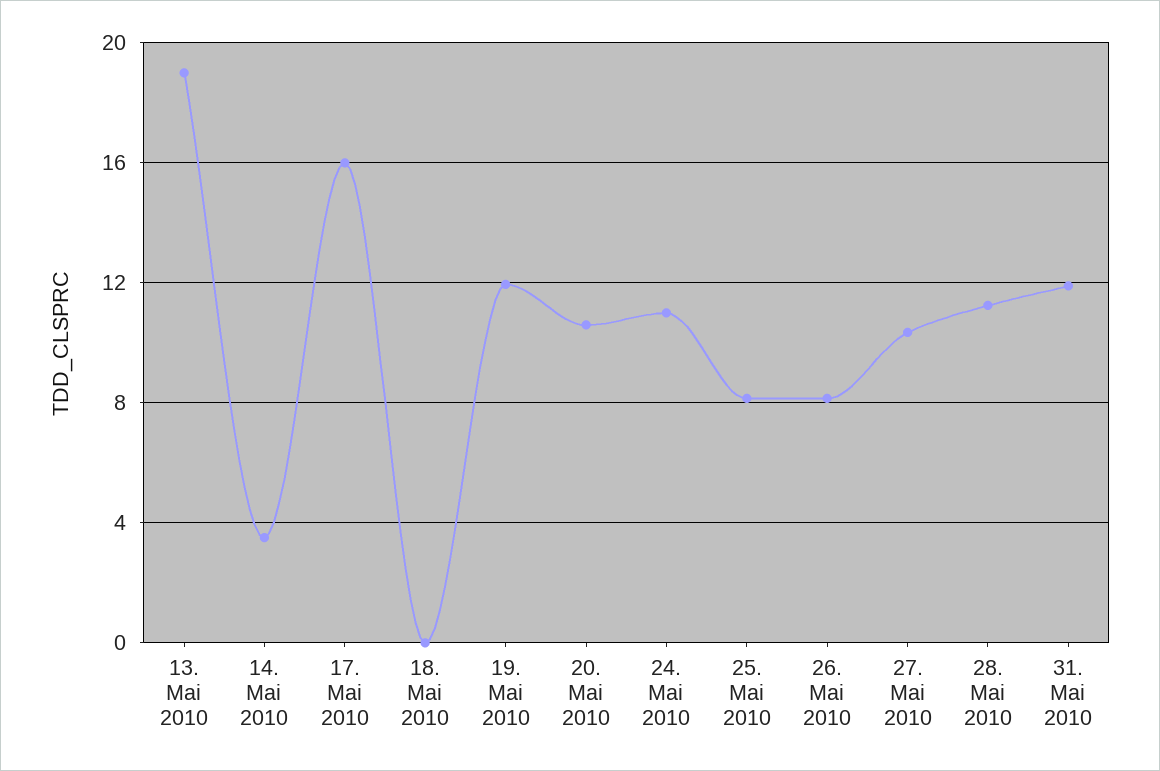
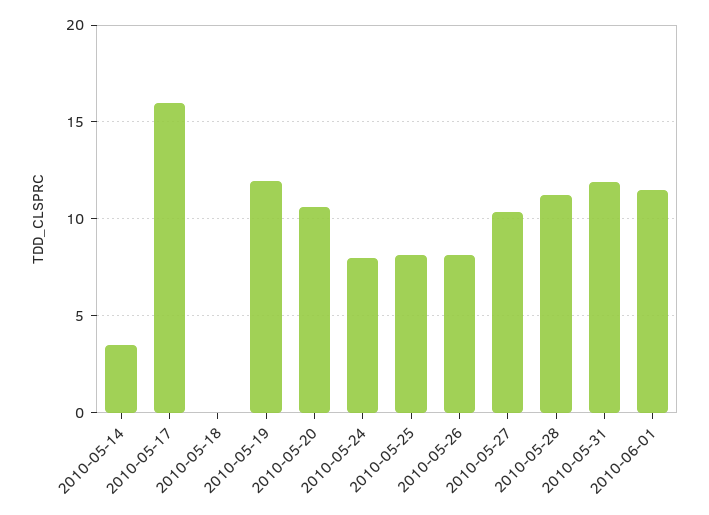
13. Mai 2010: 19 -> none
24. Mai 2010: 11 -> 8
2010-06-01: none -> 11.5

